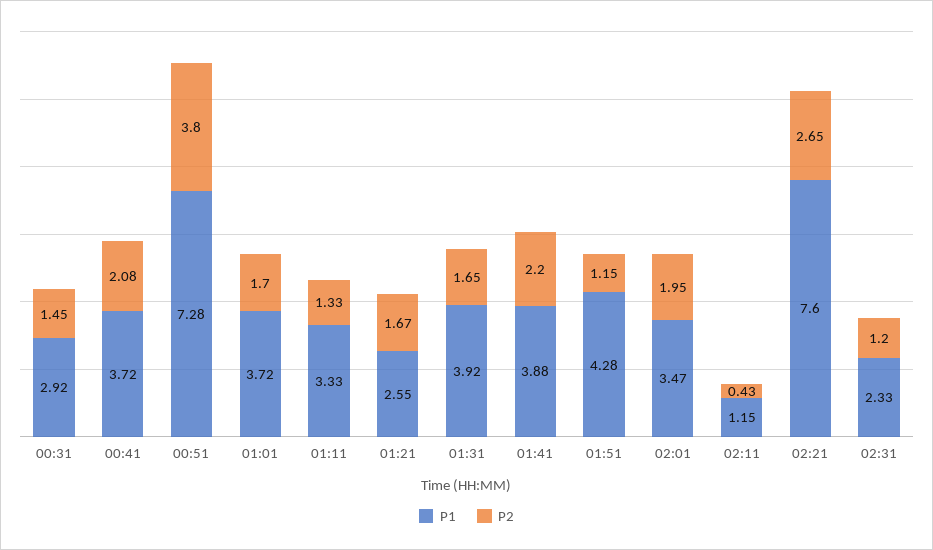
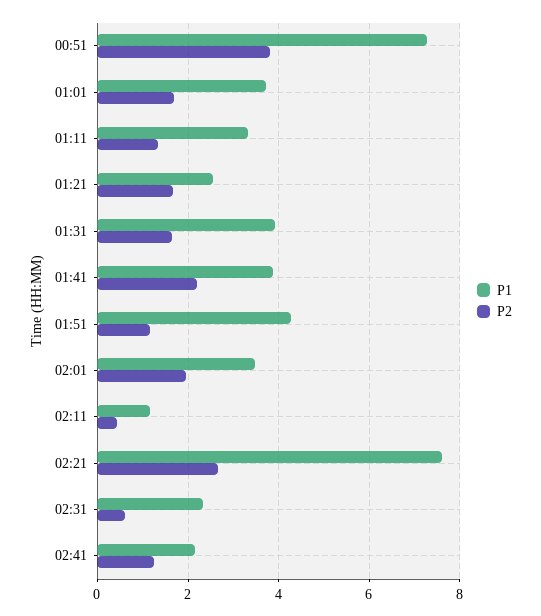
P1, 00:31: 2.92 -> none
P2, 00:31: 1.45 -> none
P1, 00:41: 3.72 -> none
P2, 00:41: 2.08 -> none
P2, 02:31: 1.2 -> 0.6
P1, 02:41: none -> 2.2
P2, 02:41: none -> 1.2

